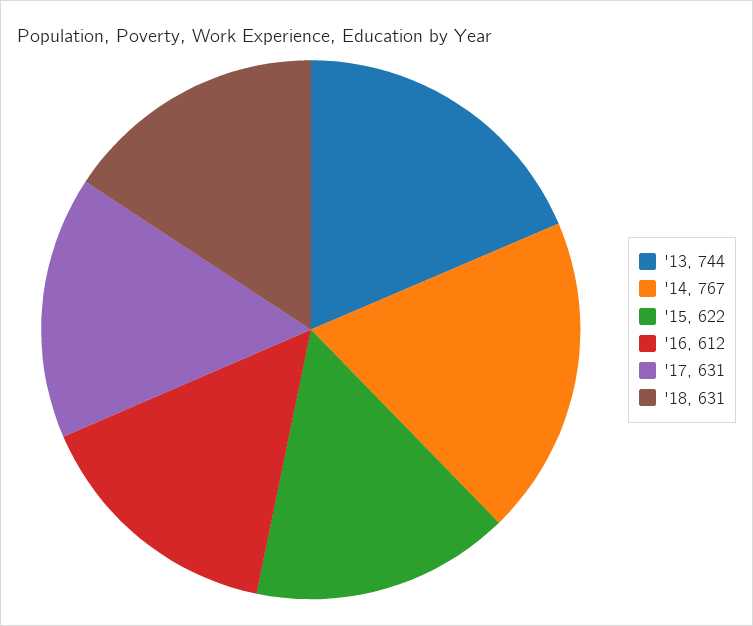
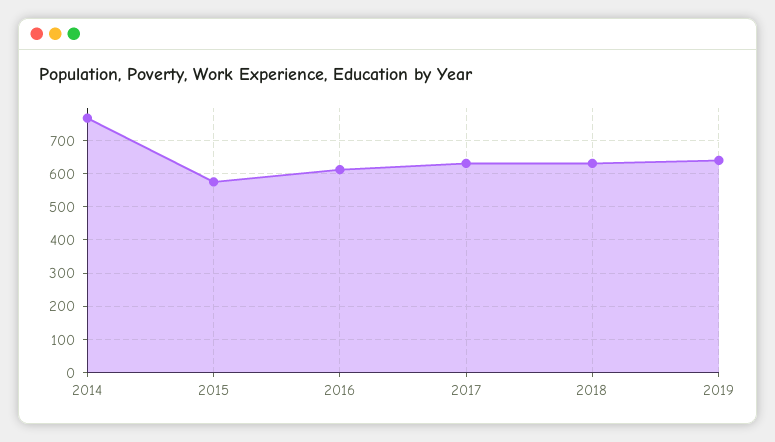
'13: 744 -> none
'15: 622 -> 580
2019: none -> 640

